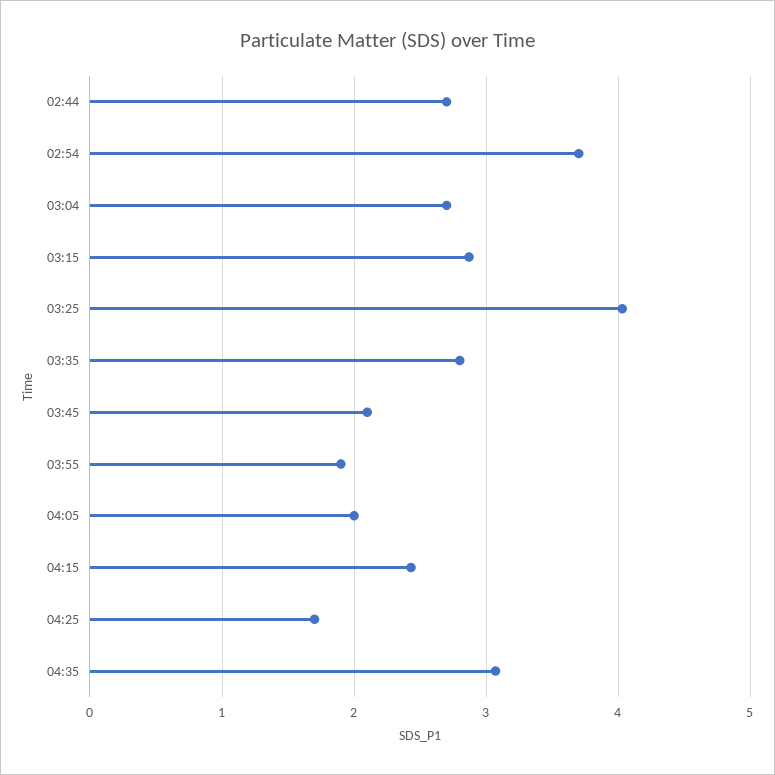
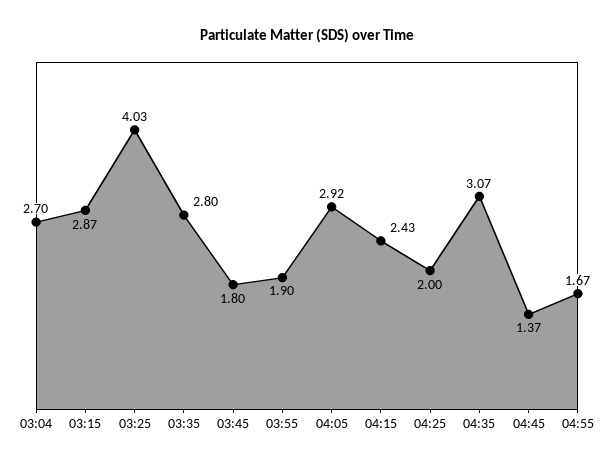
02:44: 2.7 -> none
02:54: 3.7 -> none
03:45: 2.1 -> 1.8
04:05: 2 -> 2.92
04:25: 1.7 -> 2
04:45: none -> 1.37
04:55: none -> 1.67

